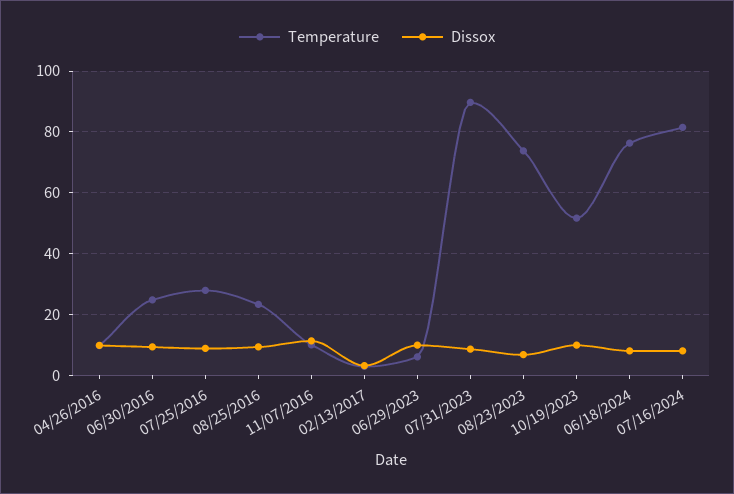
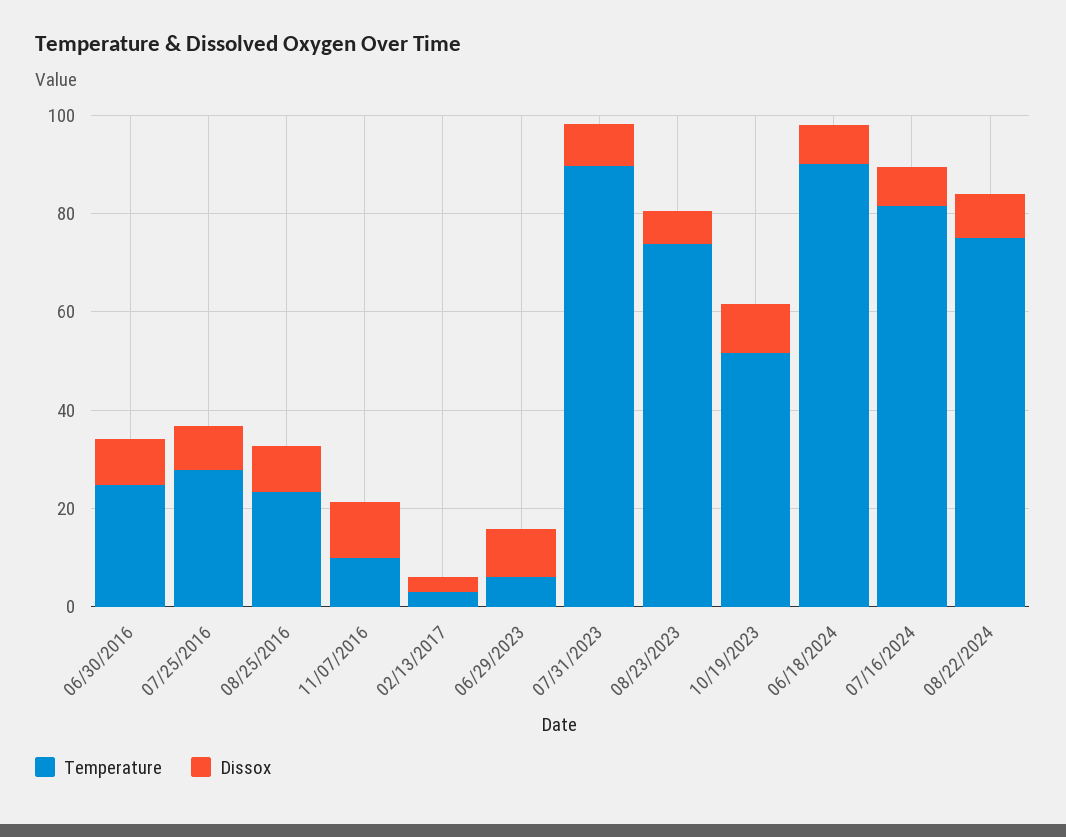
Temperature, 04/26/2016: 10 -> none
Dissox, 04/26/2016: 10 -> none
Temperature, 06/18/2024: 76 -> 90
Temperature, 08/22/2024: none -> 75
Dissox, 08/22/2024: none -> 10

